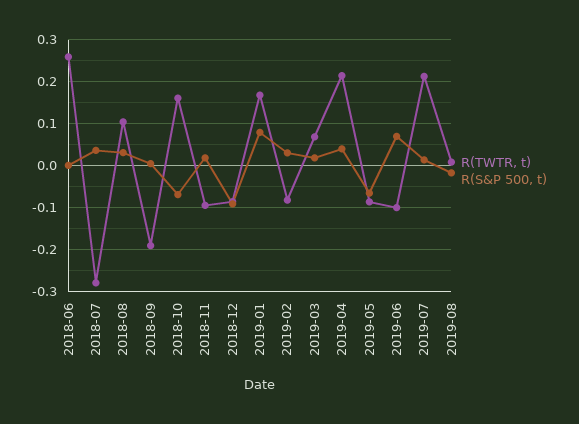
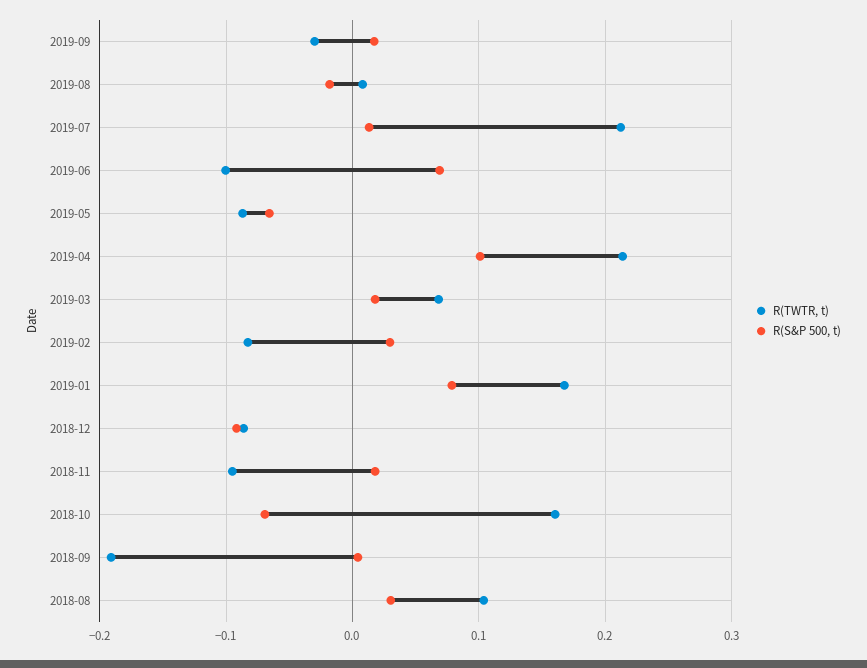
R(TWTR, t), 2018-06: 0.26 -> none
R(S&P 500, t), 2018-06: 0 -> none
R(TWTR, t), 2018-07: -0.28 -> none
R(S&P 500, t), 2018-07: 0.04 -> none
R(S&P 500, t), 2019-04: 0.04 -> 0.1
R(TWTR, t), 2019-09: none -> -0.03
R(S&P 500, t), 2019-09: none -> 0.02

